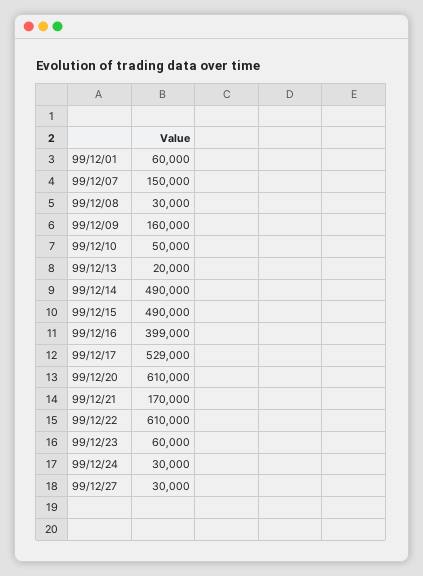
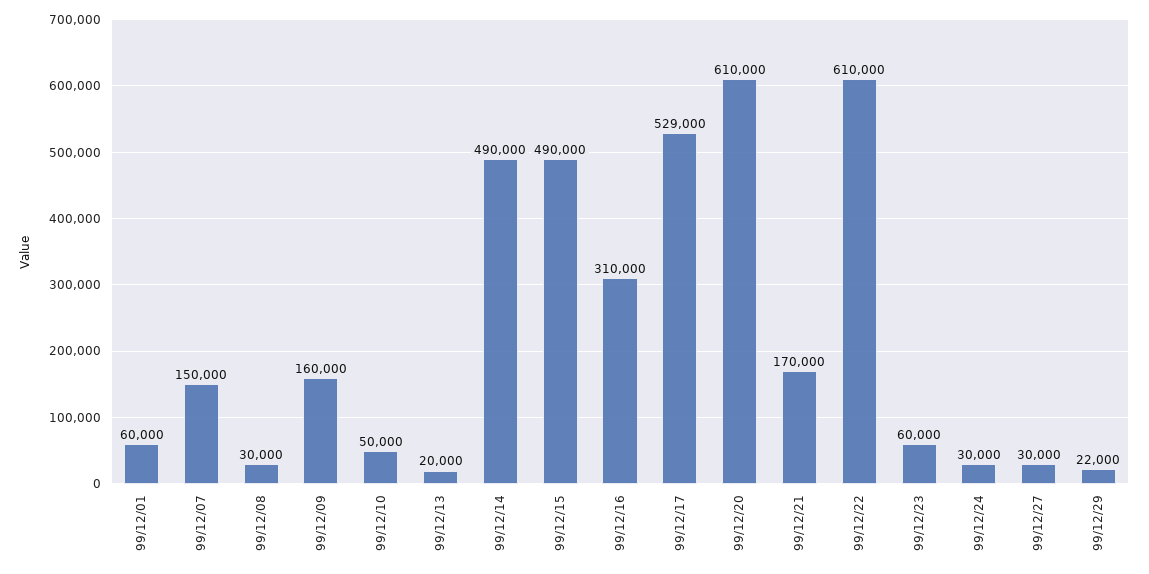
99/12/16: 399000 -> 310000
99/12/29: none -> 22000

